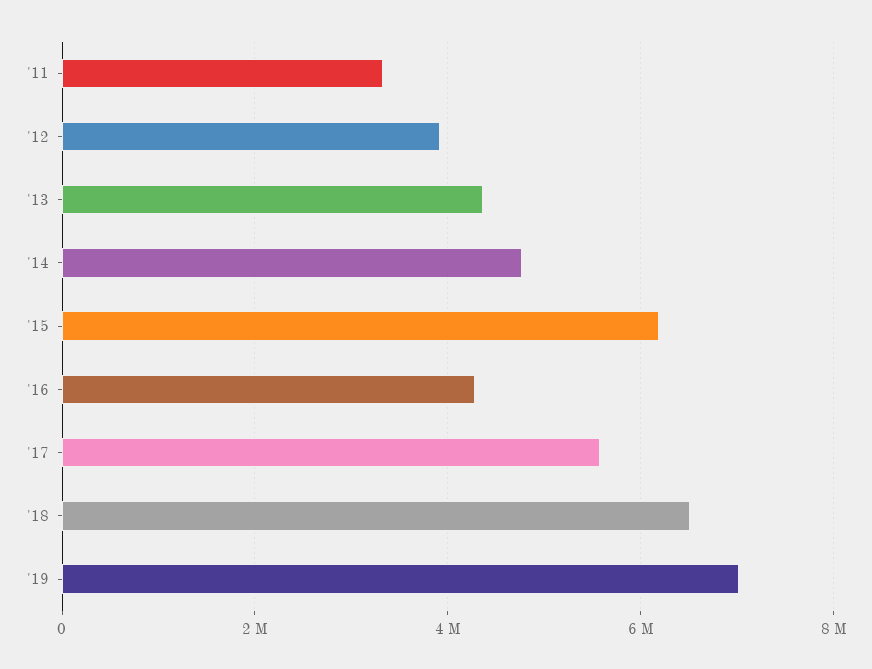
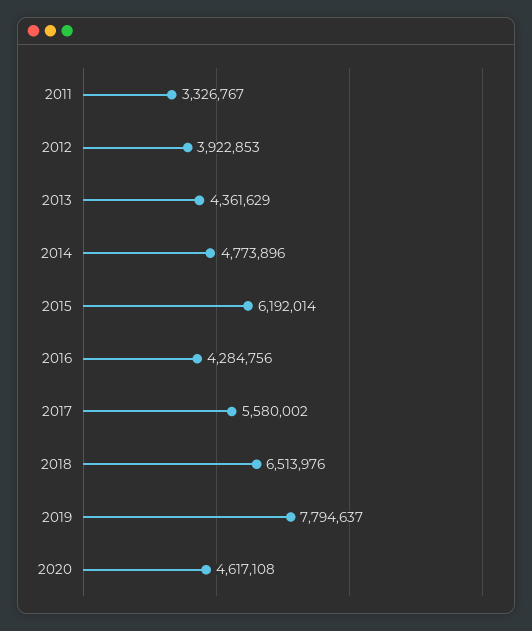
'19: 7000000 -> 7794637
2020: none -> 4617108

